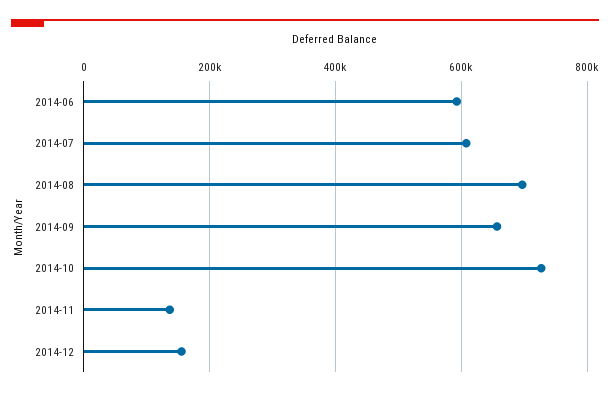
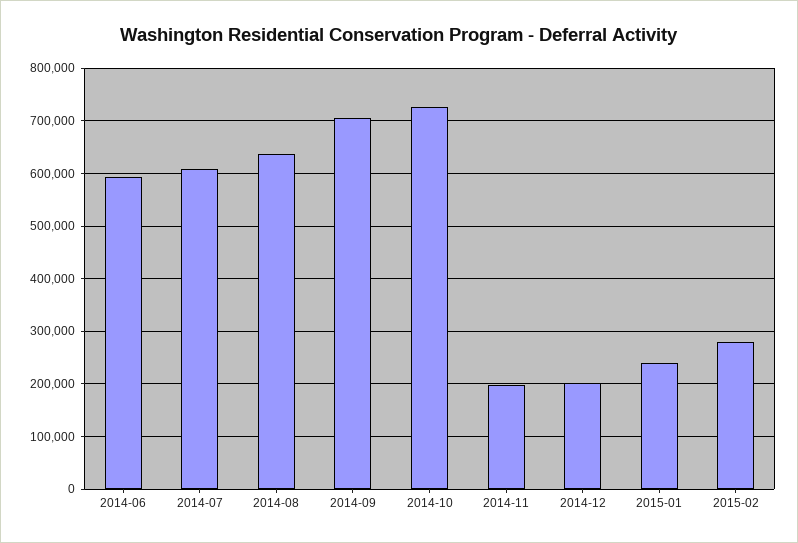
2014-08: 700000 -> 640000
2014-09: 660000 -> 700000
2014-11: 140000 -> 200000
2014-12: 160000 -> 200000
2015-01: none -> 240000
2015-02: none -> 280000

